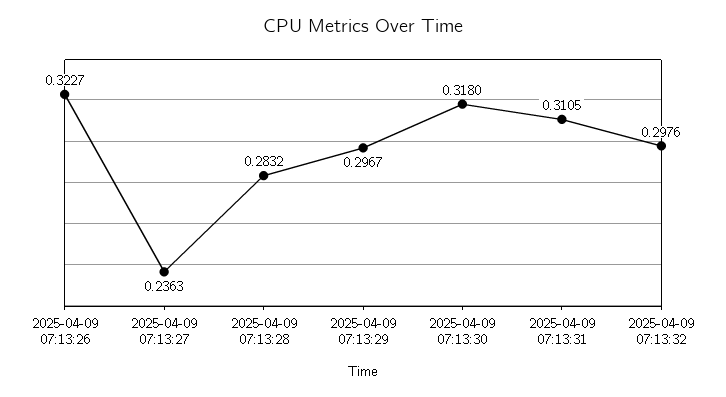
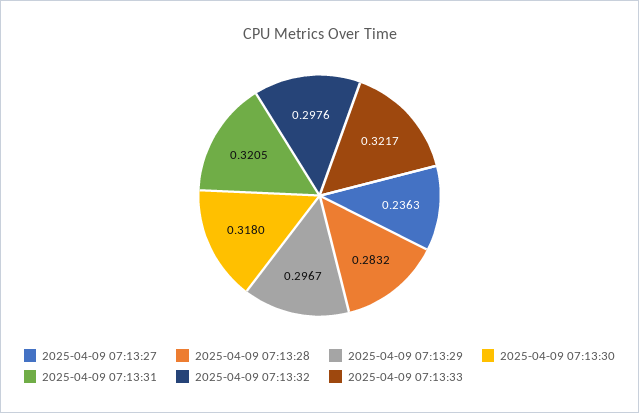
2025-04-09 07:13:26: 0.3227 -> none
2025-04-09 07:13:31: 0.3105 -> 0.3205
2025-04-09 07:13:33: none -> 0.3217

